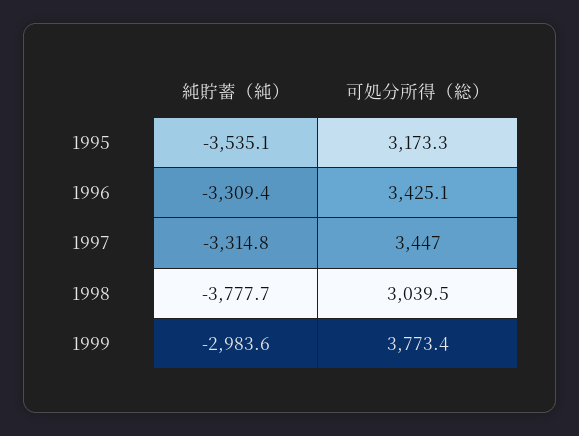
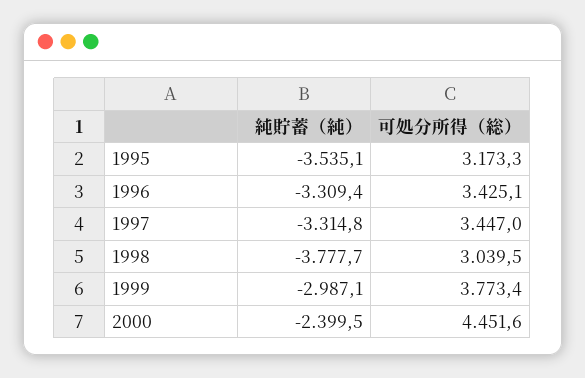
純貯蓄（純）, 1999: -2983.6 -> -2987.1
純貯蓄（純）, 2000: none -> -2399.5
可処分所得（総）, 2000: none -> 4451.6

